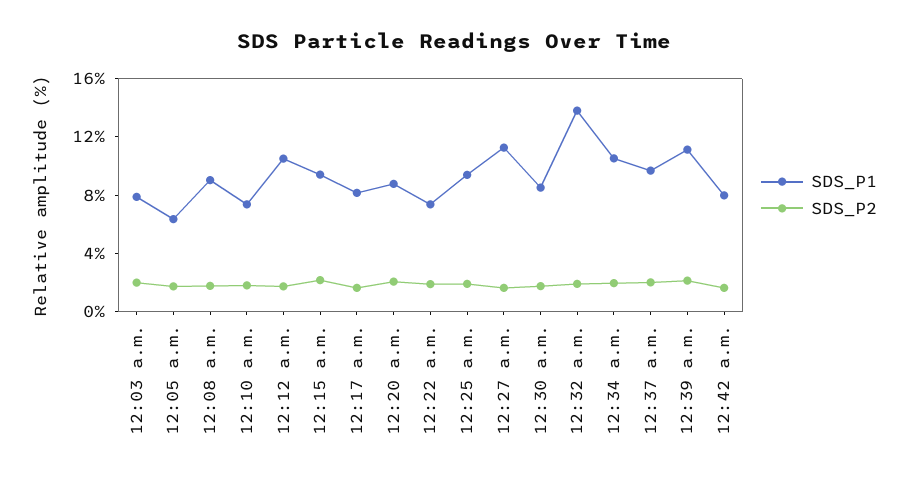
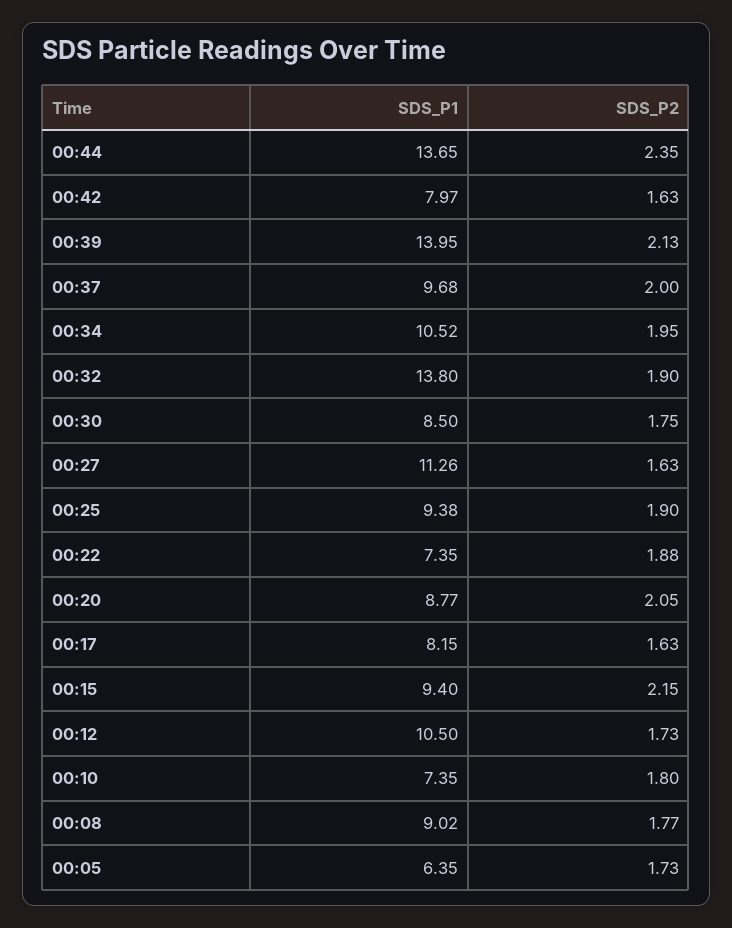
SDS_P1, 12:03 a.m.: 8 -> none
SDS_P2, 12:03 a.m.: 2 -> none
SDS_P1, 12:39 a.m.: 11 -> 13.95
SDS_P1, 00:44: none -> 13.65
SDS_P2, 00:44: none -> 2.35

